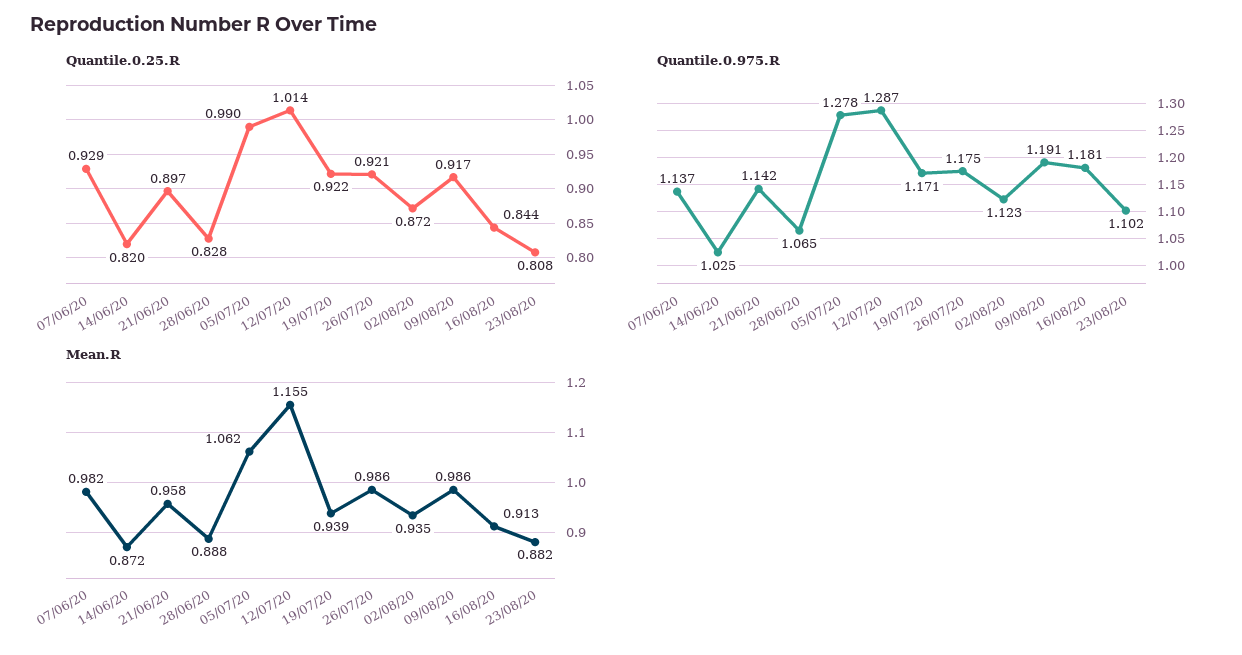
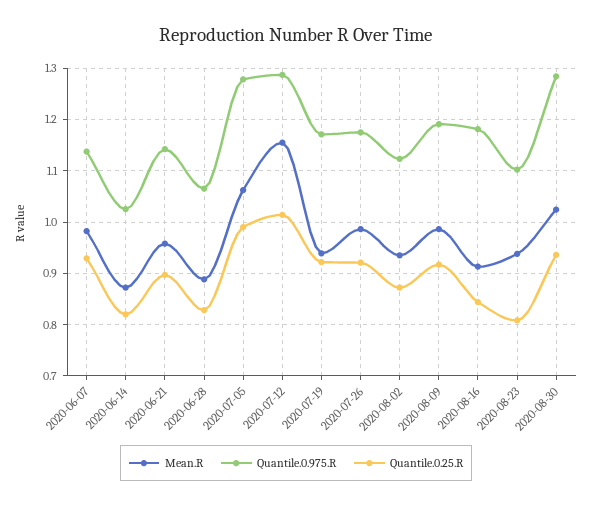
Mean.R, 23/08/20: 0.882 -> 0.94
Mean.R, 2020-08-30: none -> 1.02
Quantile.0.975.R, 2020-08-30: none -> 1.28
Quantile.0.25.R, 2020-08-30: none -> 0.94

